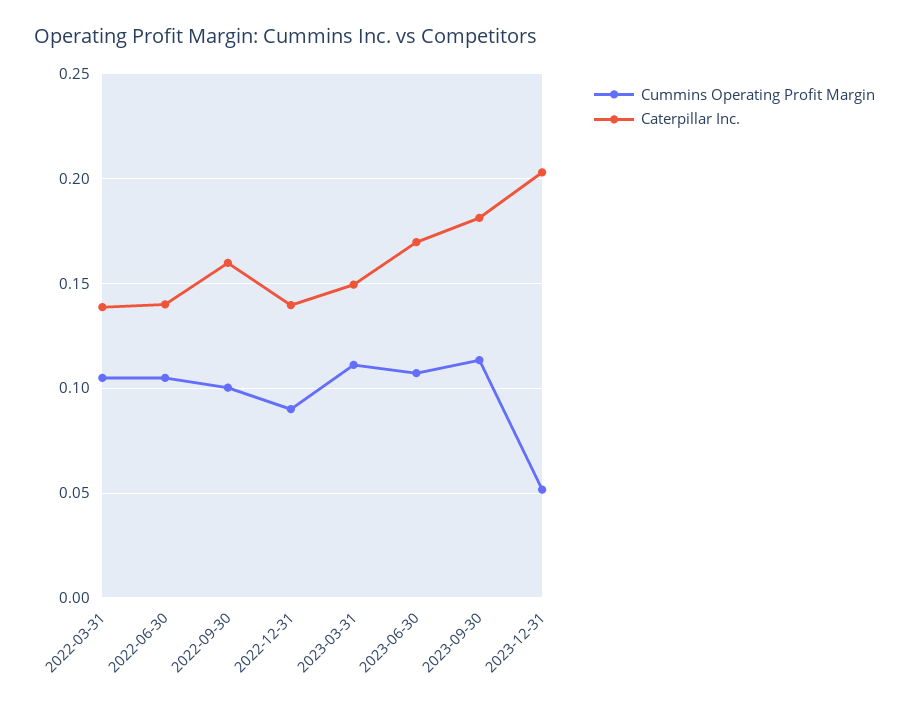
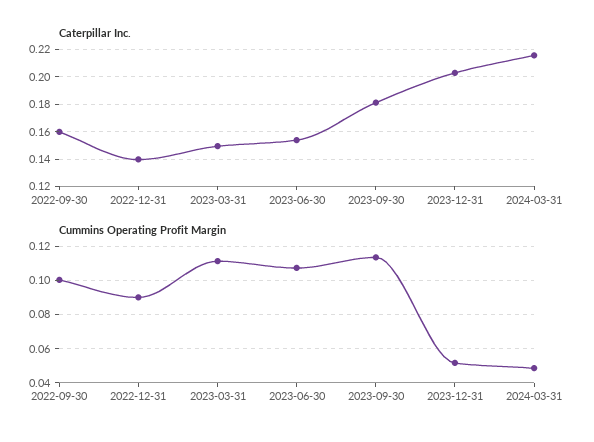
Cummins Operating Profit Margin, 2022-03-31: 0.105 -> none
Caterpillar Inc., 2022-03-31: 0.14 -> none
Cummins Operating Profit Margin, 2022-06-30: 0.105 -> none
Caterpillar Inc., 2022-06-30: 0.14 -> none
Caterpillar Inc., 2023-06-30: 0.17 -> 0.155
Caterpillar Inc., 2024-03-31: none -> 0.215
Cummins Operating Profit Margin, 2024-03-31: none -> 0.05

